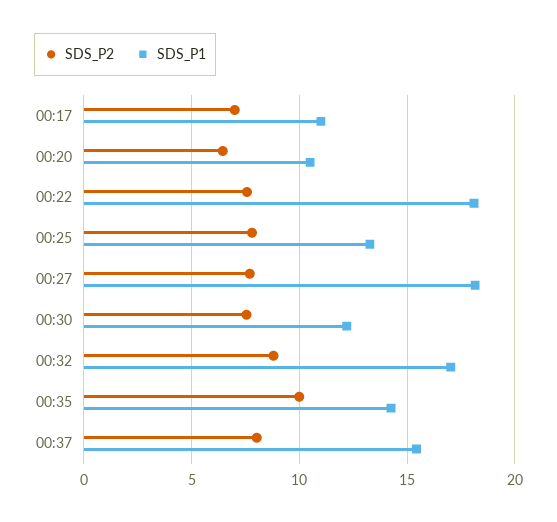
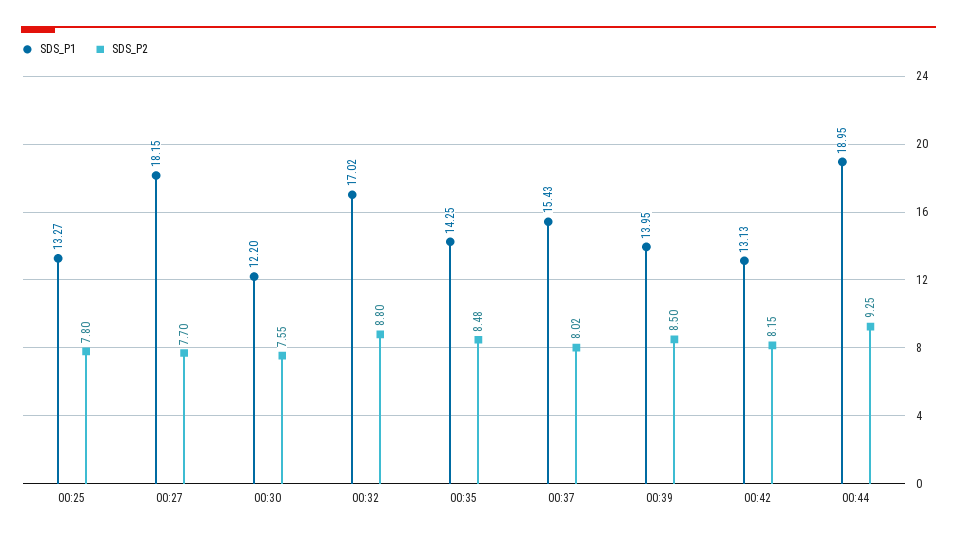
SDS_P2, 00:17: 7 -> none
SDS_P1, 00:17: 11 -> none
SDS_P2, 00:20: 6.5 -> none
SDS_P1, 00:20: 10.5 -> none
SDS_P2, 00:22: 7.5 -> none
SDS_P1, 00:22: 18 -> none
SDS_P2, 00:35: 10 -> 8.48
SDS_P1, 00:39: none -> 13.95
SDS_P2, 00:39: none -> 8.5
SDS_P1, 00:42: none -> 13.13
SDS_P2, 00:42: none -> 8.15
SDS_P1, 00:44: none -> 18.95
SDS_P2, 00:44: none -> 9.25

